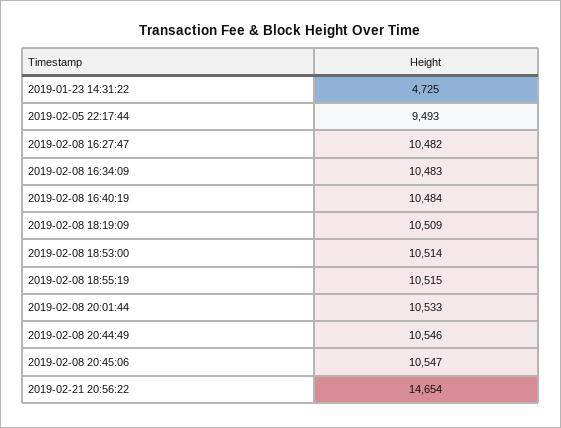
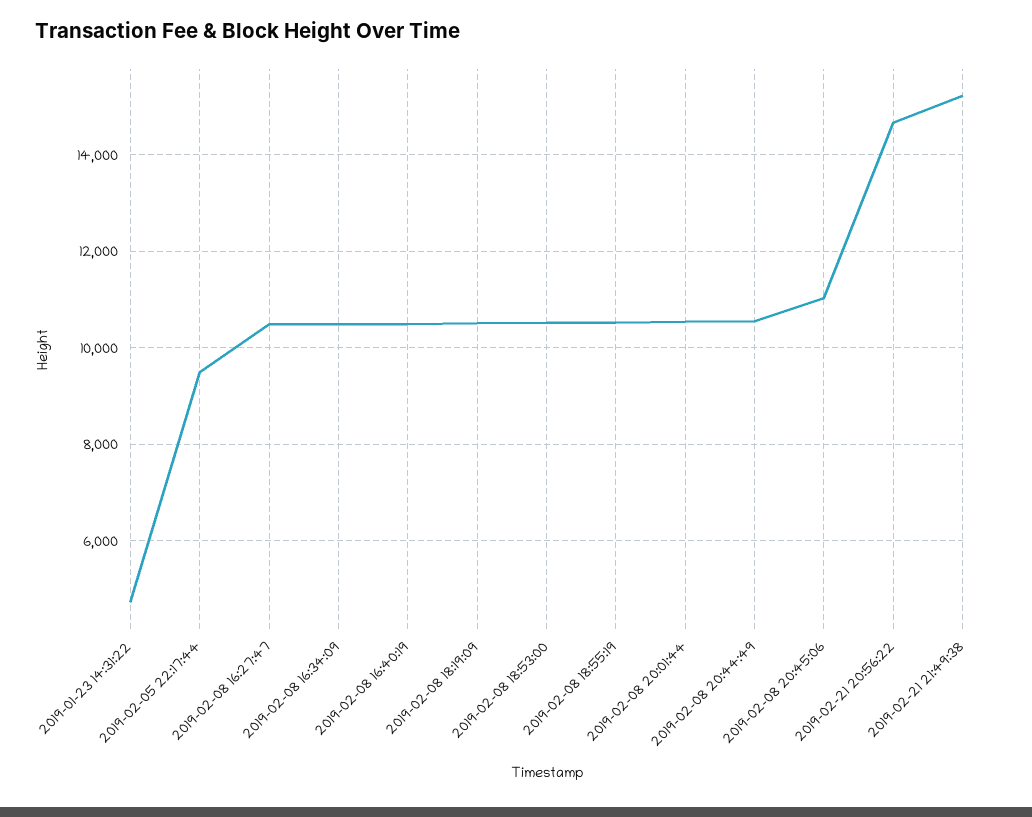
2019-02-08 20:45:06: 10547 -> 11000
2019-02-21 21:49:38: none -> 15200

